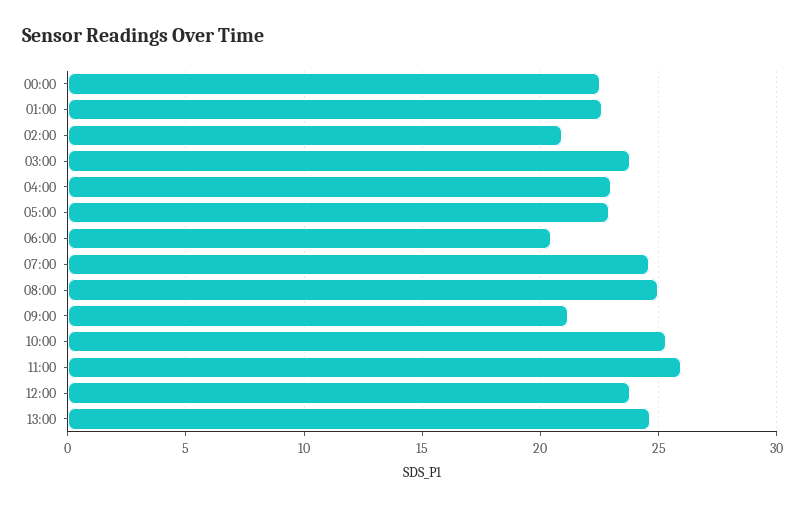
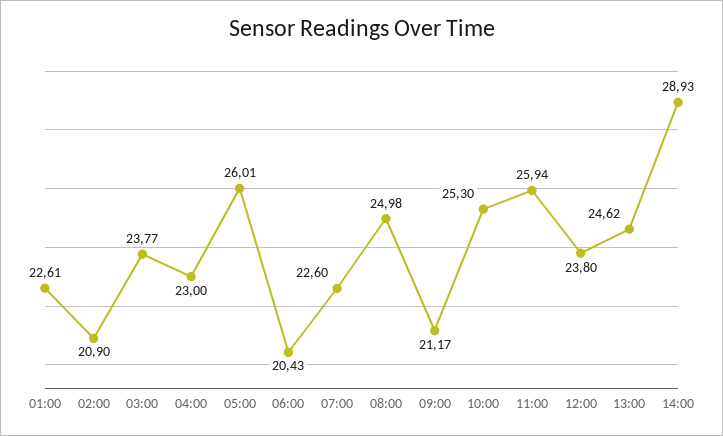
00:00: 22.5 -> none
05:00: 23 -> 26.01
07:00: 24.5 -> 22.6
14:00: none -> 28.93

